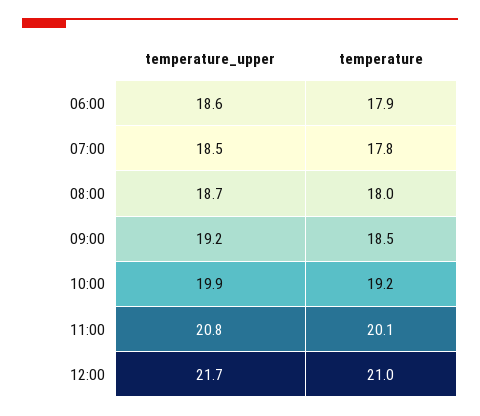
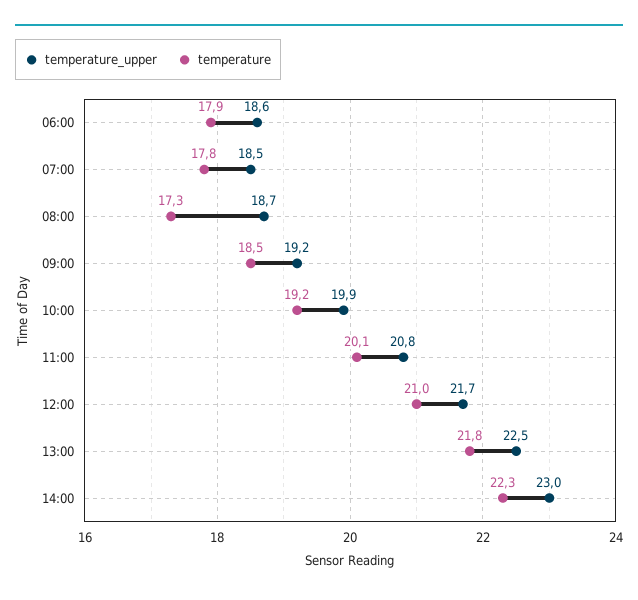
temperature, 08:00: 18 -> 17.3
temperature_upper, 13:00: none -> 22.5
temperature, 13:00: none -> 21.8
temperature_upper, 14:00: none -> 23
temperature, 14:00: none -> 22.3

